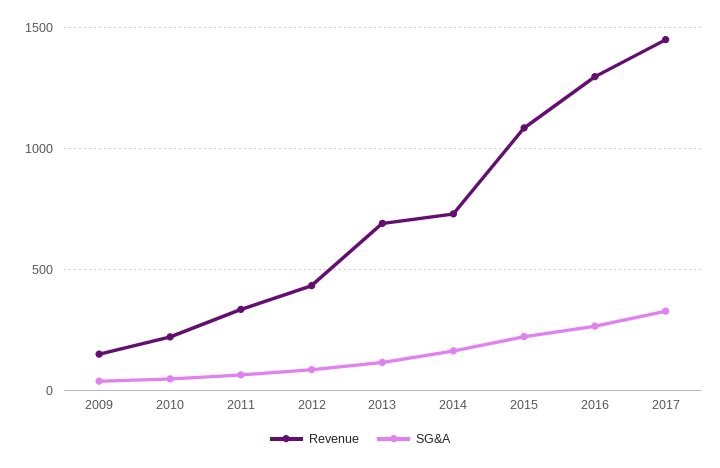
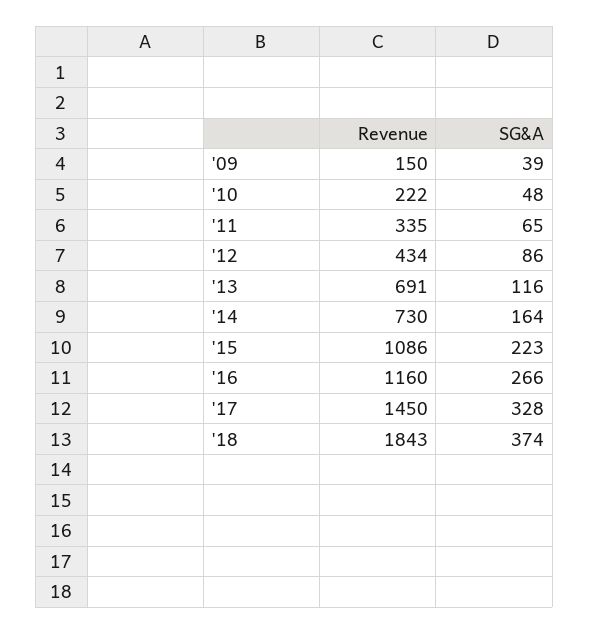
Revenue, 2016: 1300 -> 1160
Revenue, '18: none -> 1843
SG&A, '18: none -> 374

